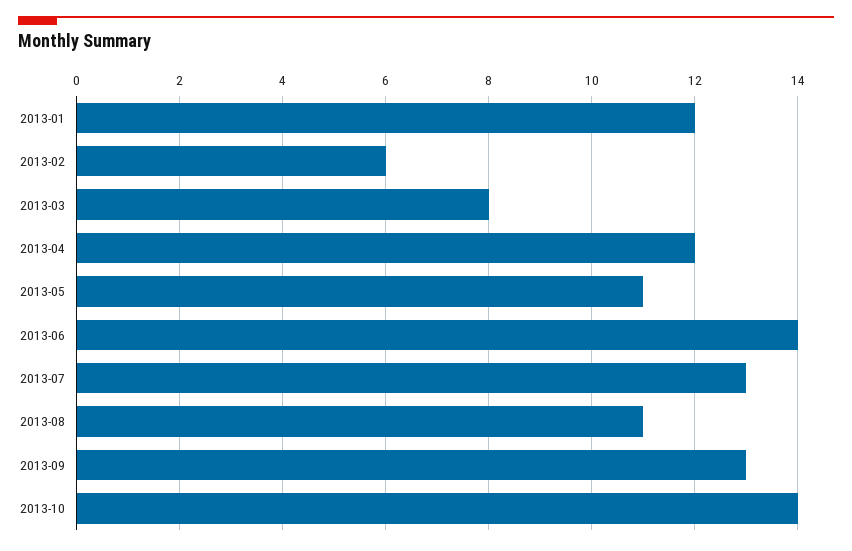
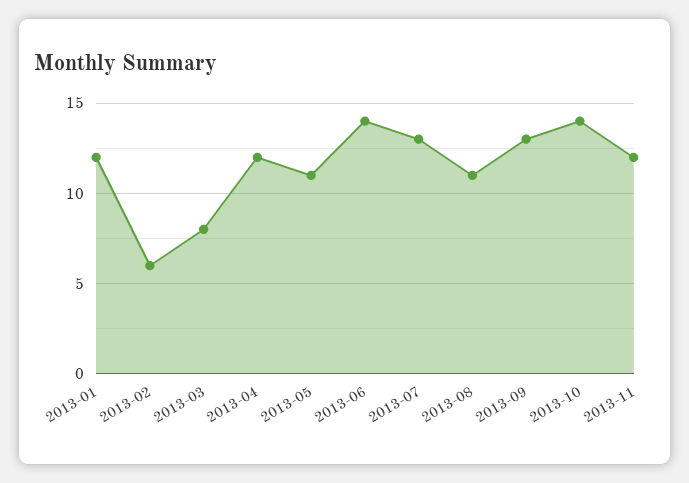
2013-11: none -> 12

